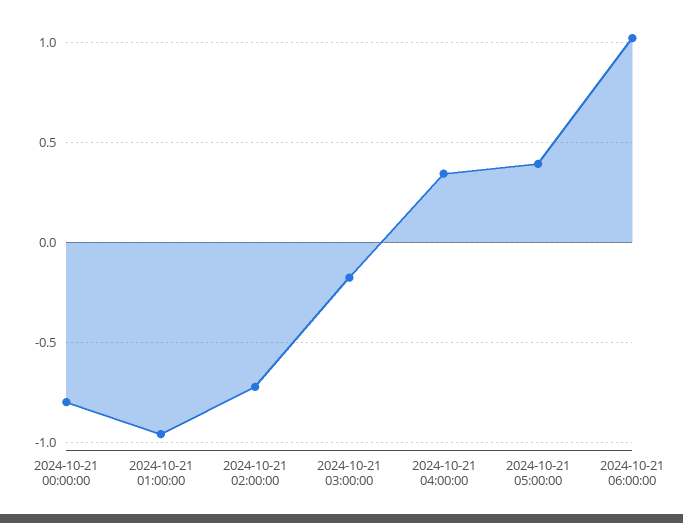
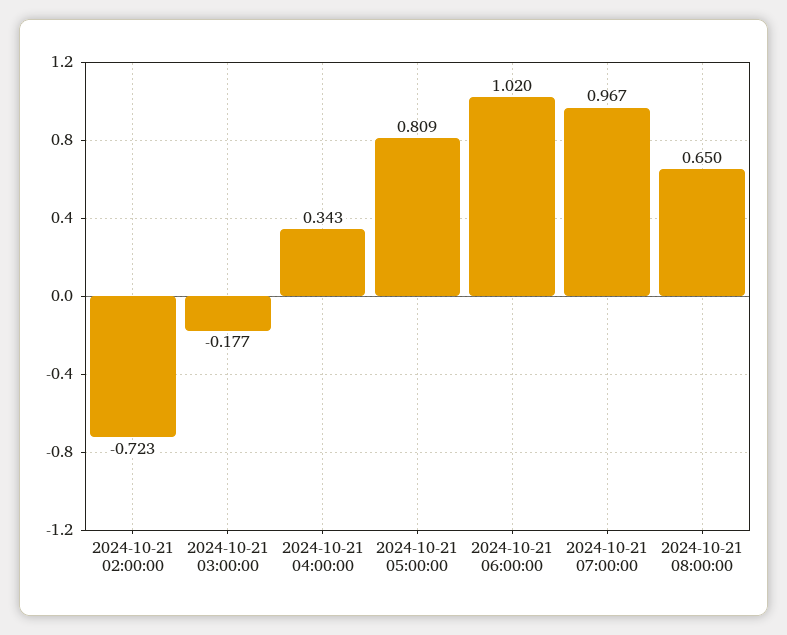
2024-10-21 00:00:00: -0.8 -> none
2024-10-21 01:00:00: -0.95 -> none
2024-10-21 05:00:00: 0.4 -> 0.809
2024-10-21 07:00:00: none -> 0.967
2024-10-21 08:00:00: none -> 0.65

